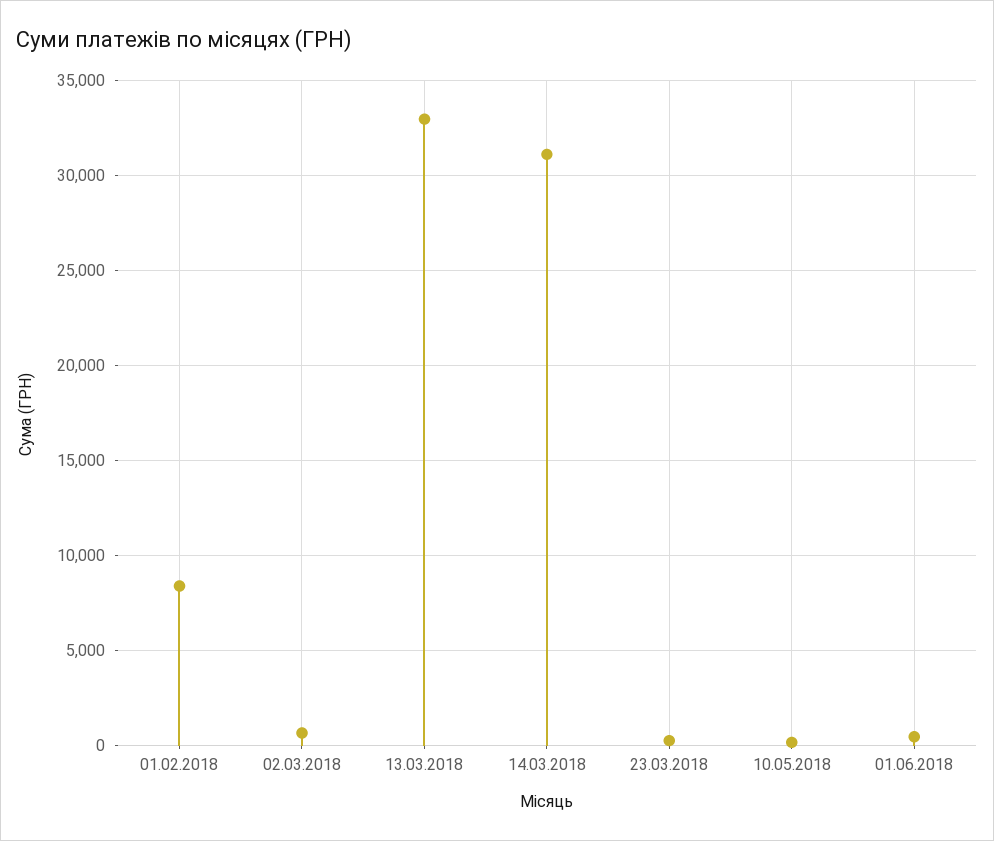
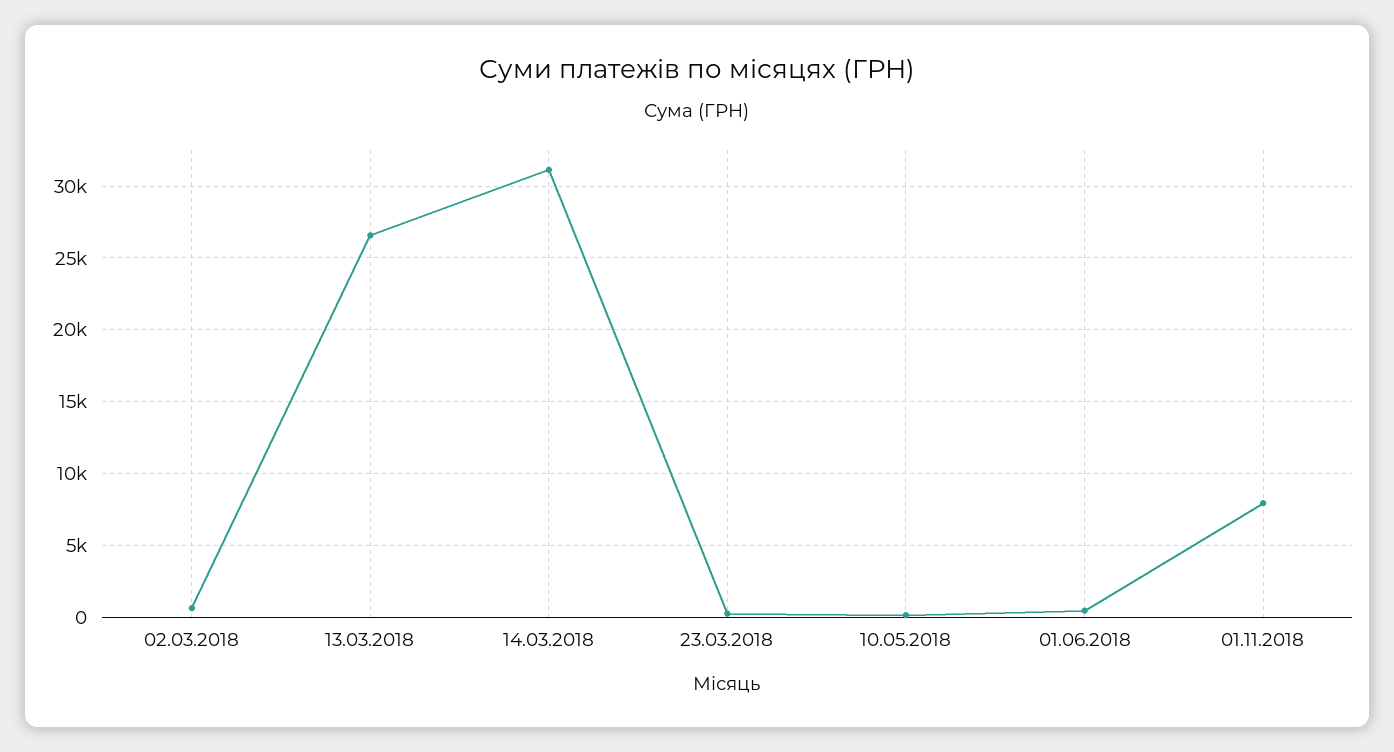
01.02.2018: 8500 -> none
13.03.2018: 33000 -> 26500
01.11.2018: none -> 8000

